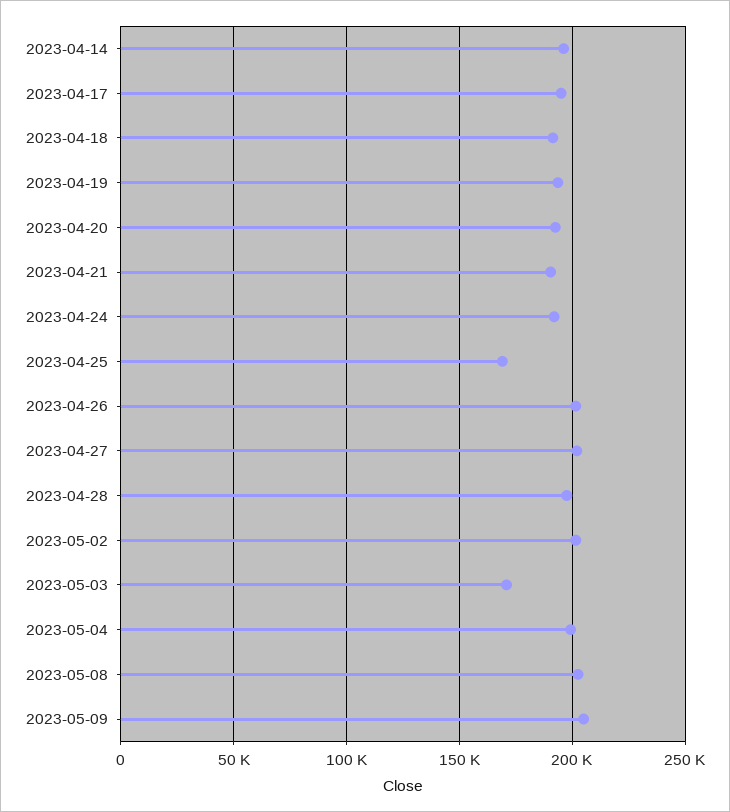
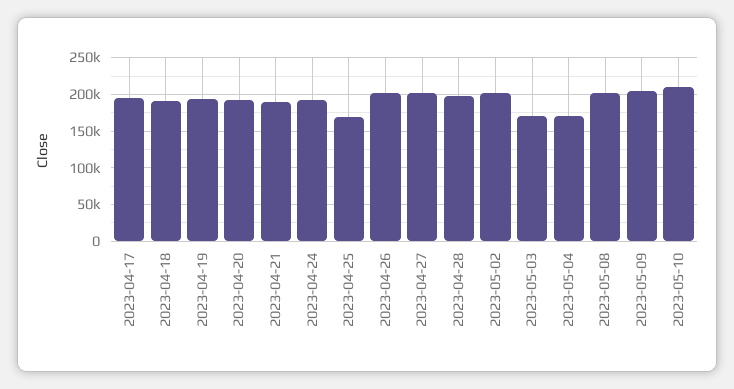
2023-04-14: 195000 -> none
2023-05-04: 200000 -> 170000
2023-05-10: none -> 210000

